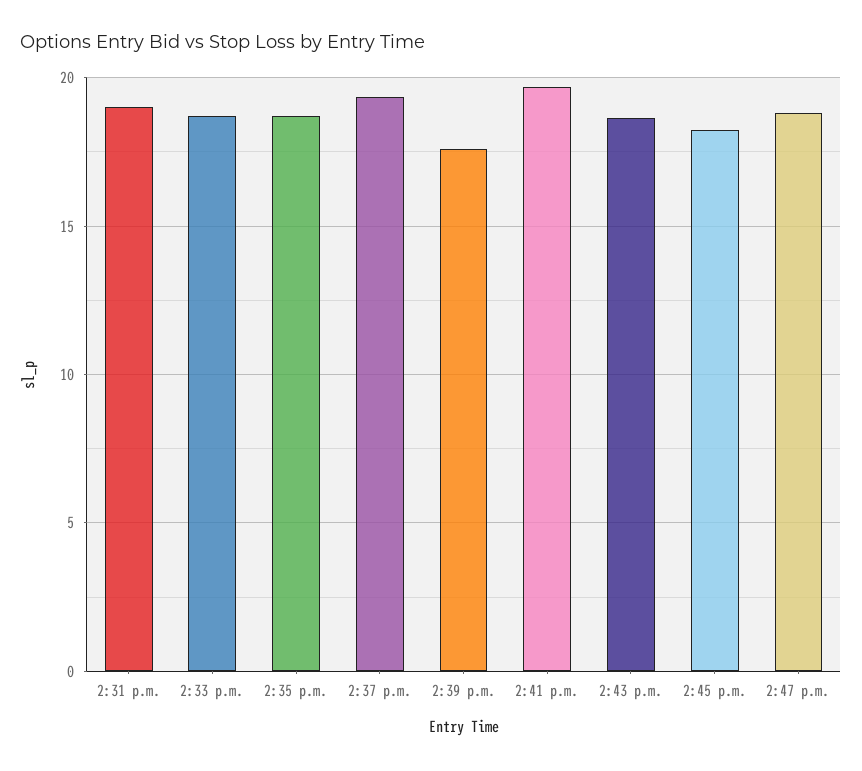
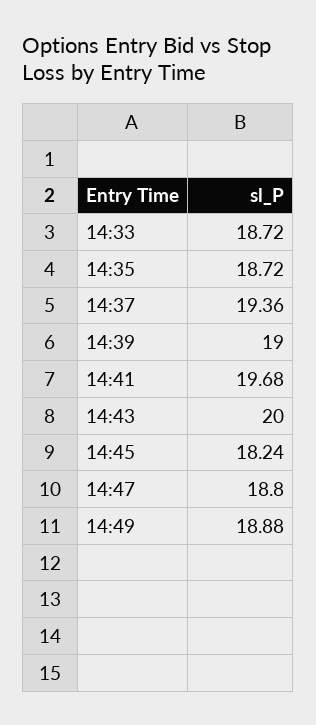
2:31 p.m.: 19 -> none
2:39 p.m.: 17.5 -> 19
2:43 p.m.: 18.5 -> 20
14:49: none -> 18.88

